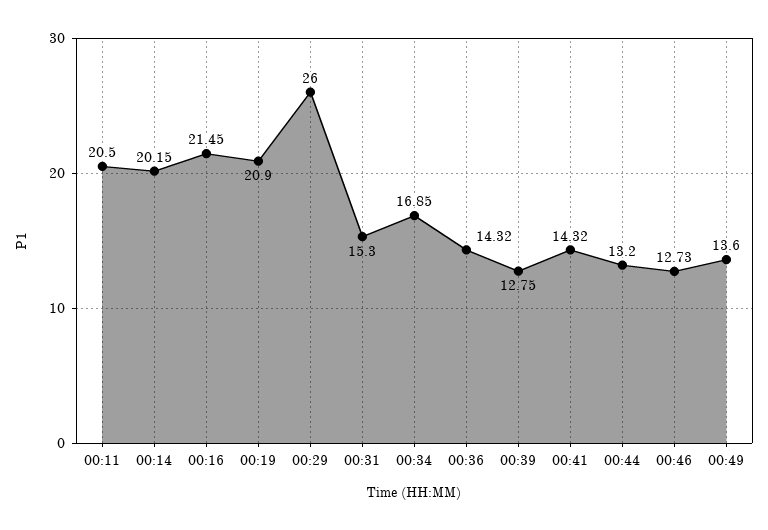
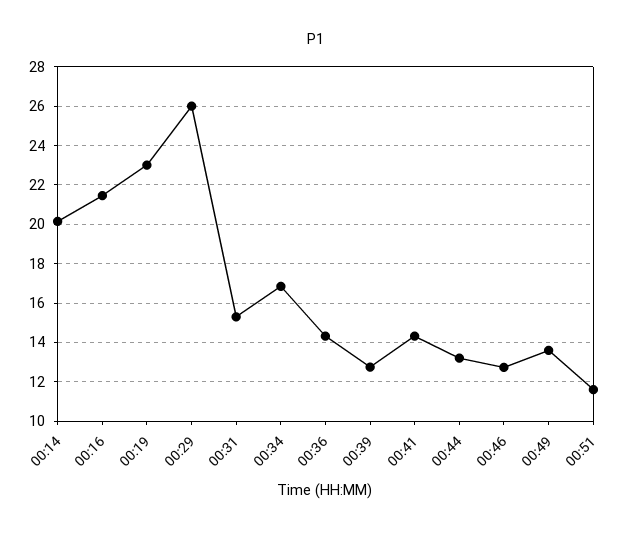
00:11: 20.5 -> none
00:19: 20.9 -> 23
00:51: none -> 11.5

